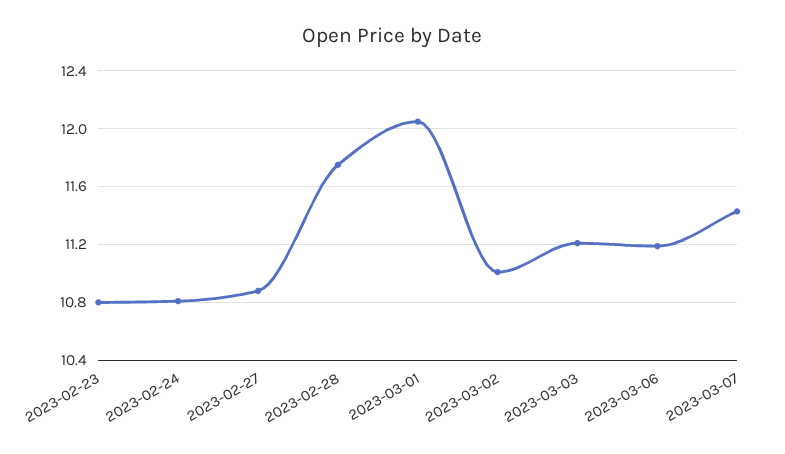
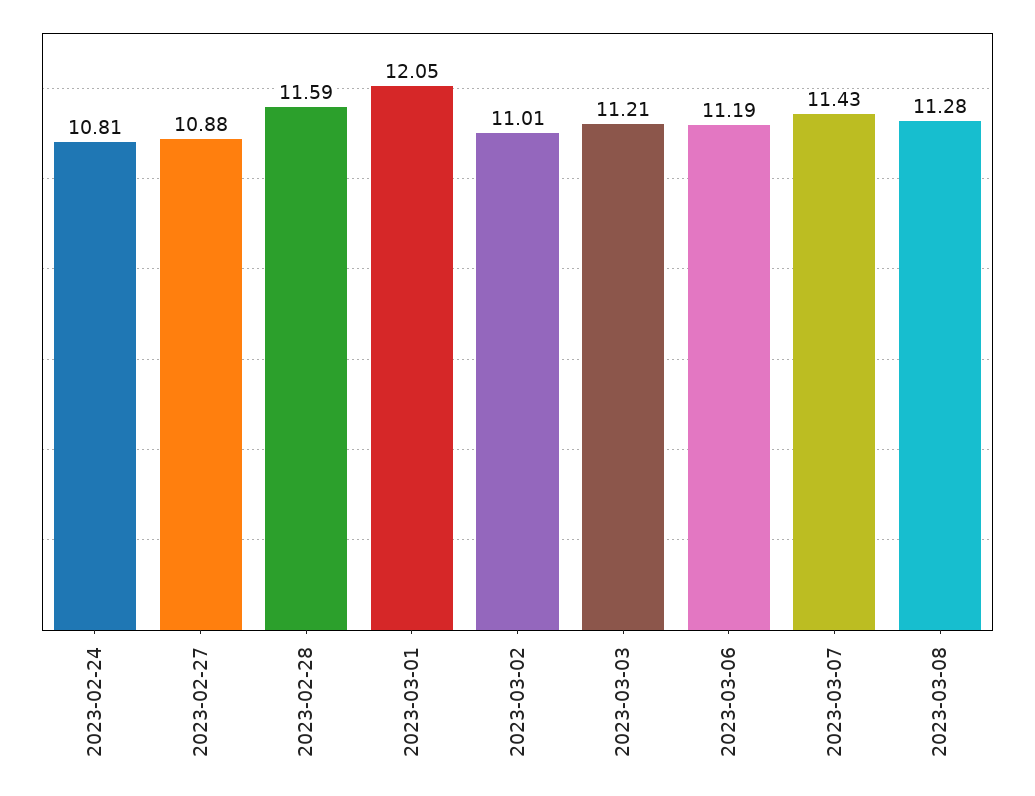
2023-02-23: 10.8 -> none
2023-02-28: 11.75 -> 11.59
2023-03-08: none -> 11.28

